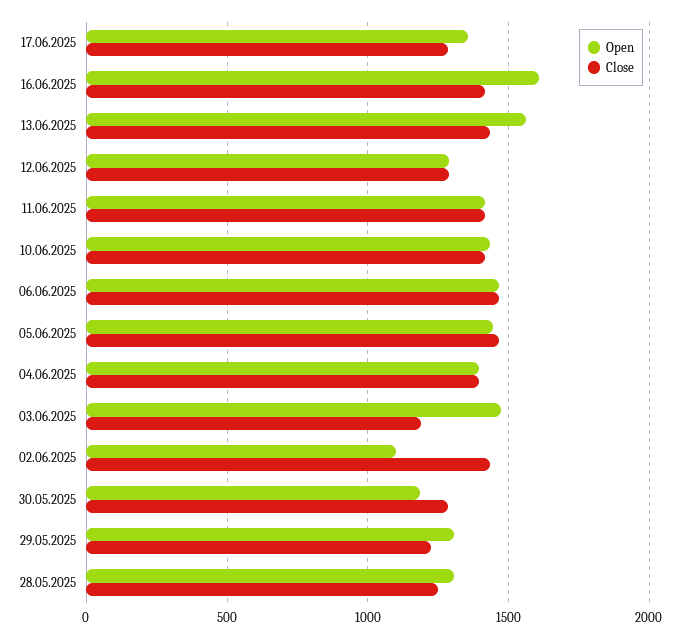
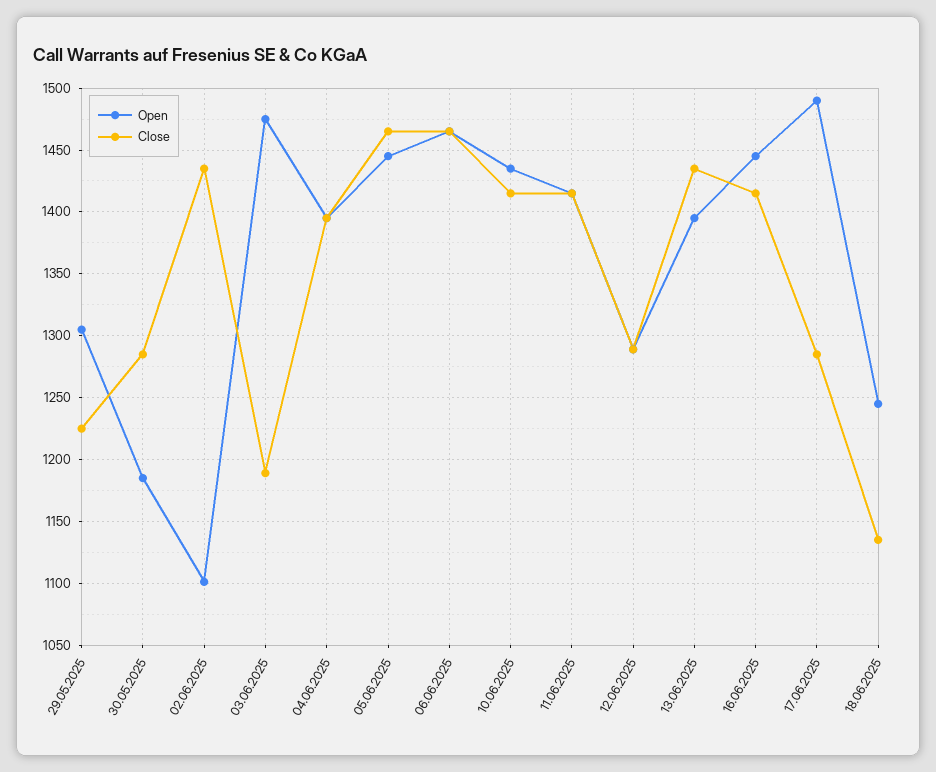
Open, 17.06.2025: 1350 -> 1490
Open, 16.06.2025: 1600 -> 1445
Open, 13.06.2025: 1550 -> 1395
Open, 28.05.2025: 1300 -> none
Close, 28.05.2025: 1250 -> none
Open, 18.06.2025: none -> 1245
Close, 18.06.2025: none -> 1135

